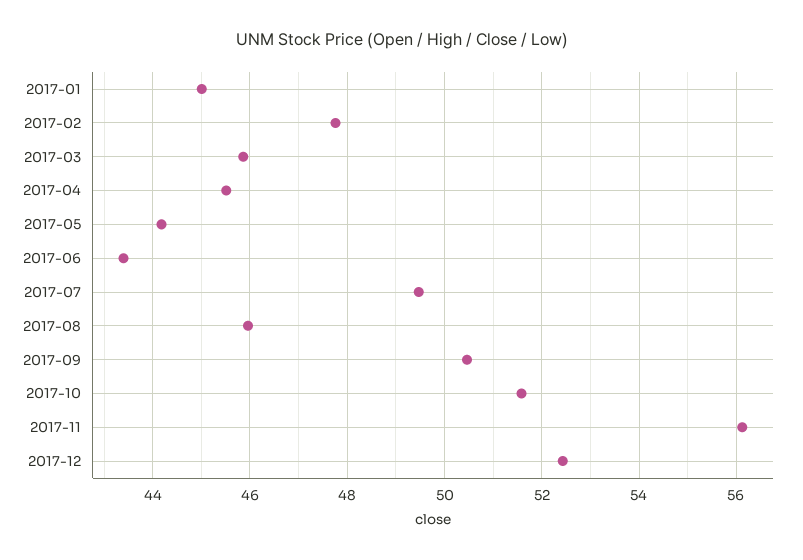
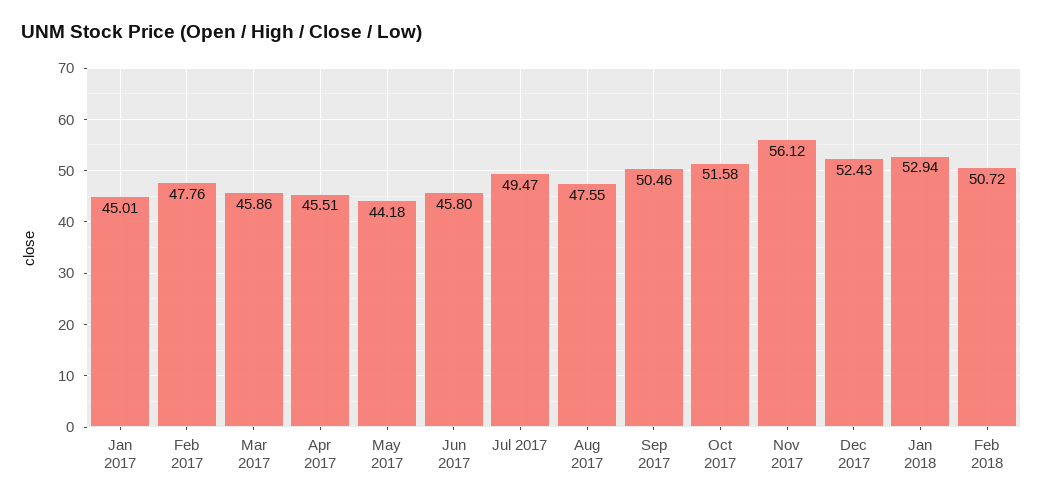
2017-06: 43.4 -> 45.8
2017-08: 46 -> 47.55
Jan 2018: none -> 52.94
Feb 2018: none -> 50.72

